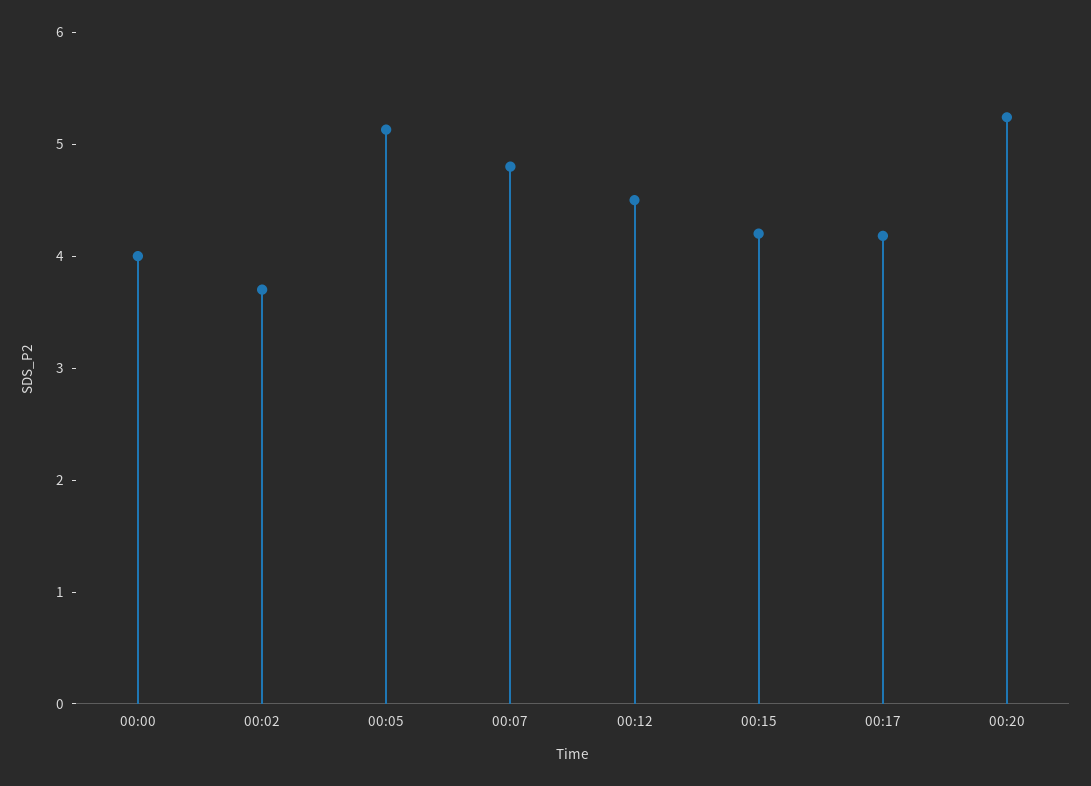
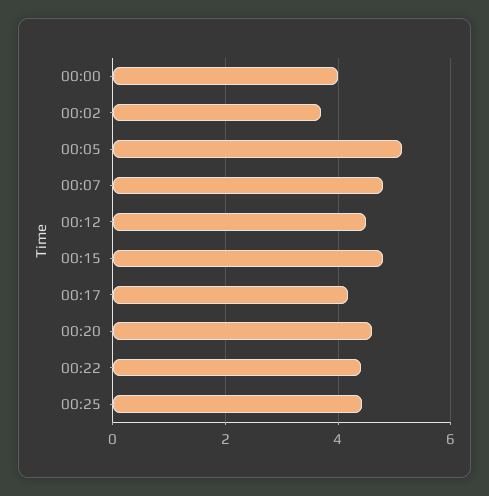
00:15: 4.2 -> 4.8
00:20: 5.2 -> 4.6
00:22: none -> 4.4
00:25: none -> 4.4

